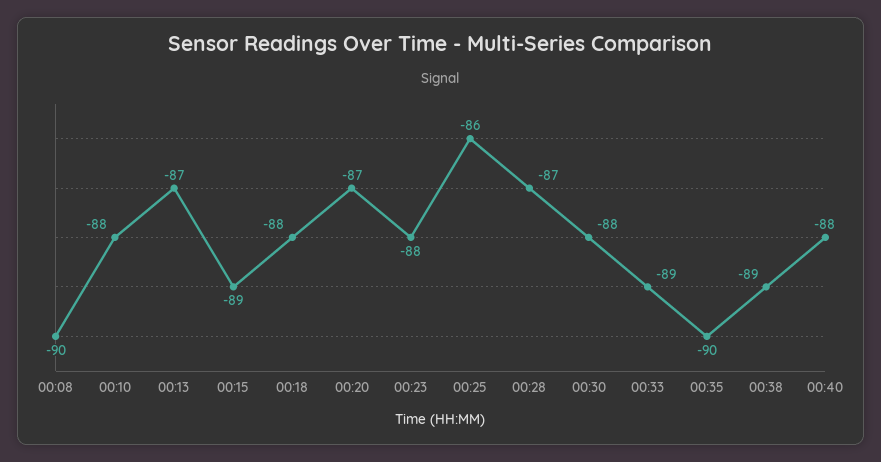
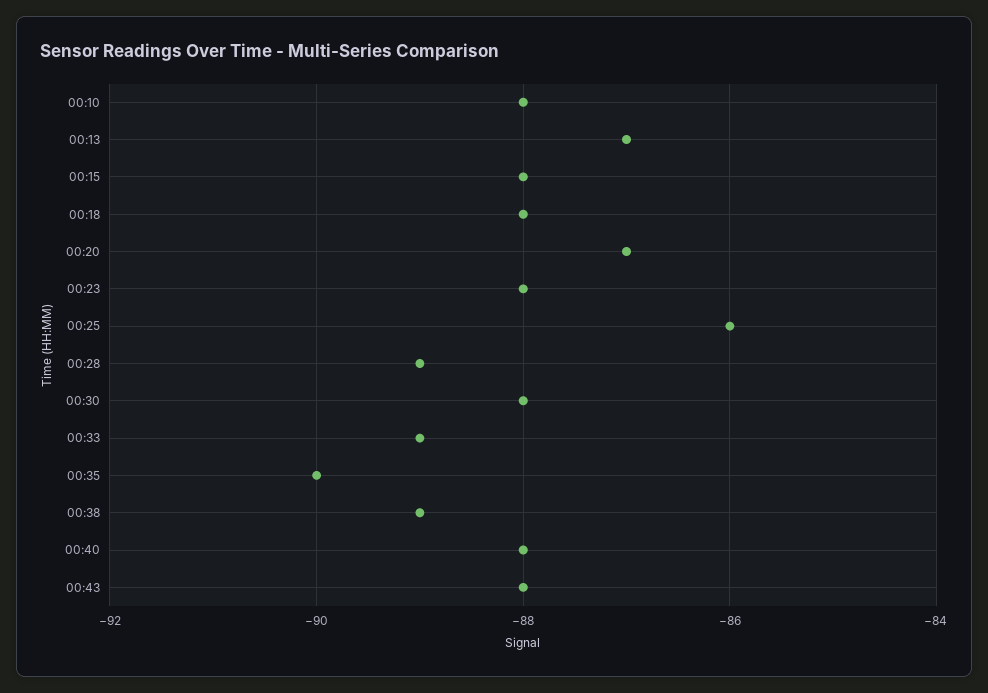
00:08: -90 -> none
00:15: -89 -> -88
00:28: -87 -> -89
00:43: none -> -88

